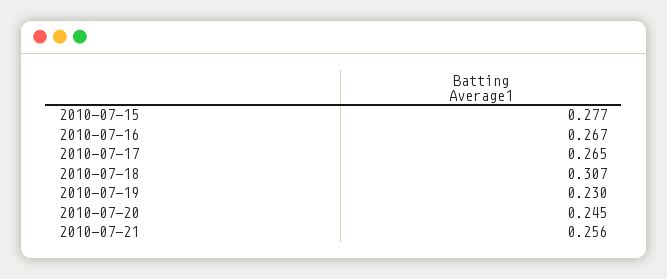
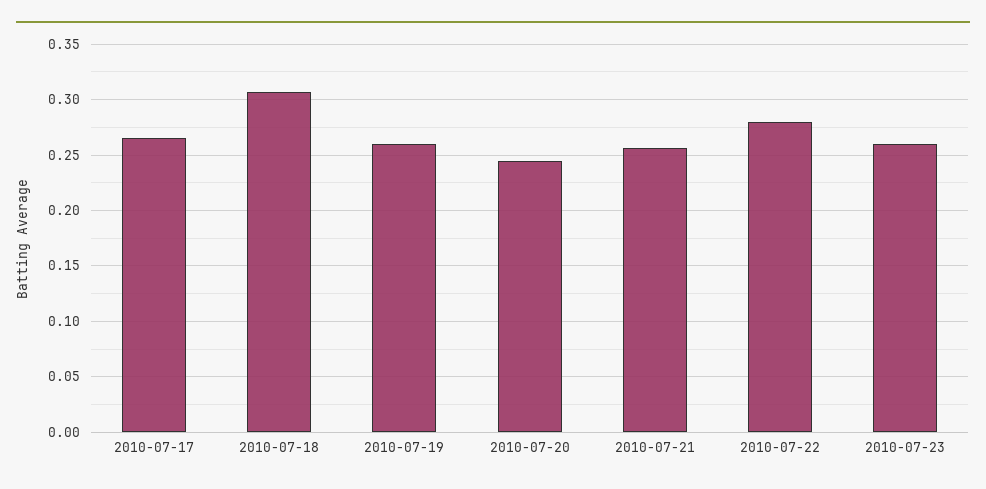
2010-07-15: 0.277 -> none
2010-07-16: 0.267 -> none
2010-07-19: 0.23 -> 0.26
2010-07-22: none -> 0.28
2010-07-23: none -> 0.26

